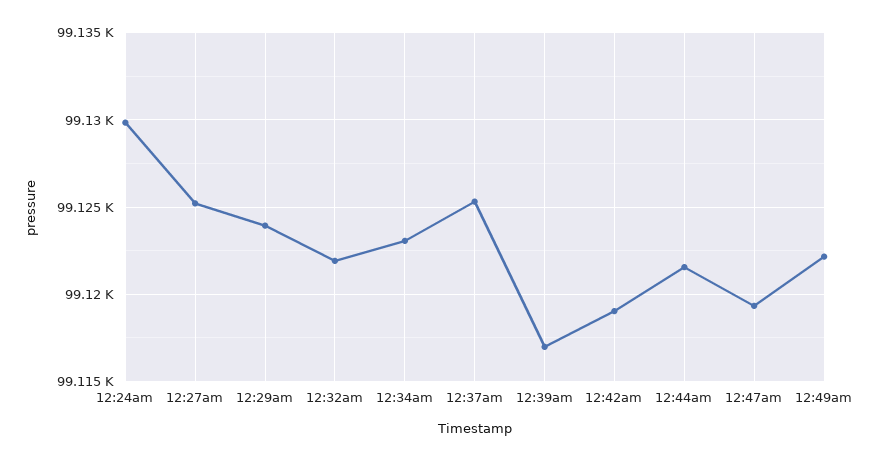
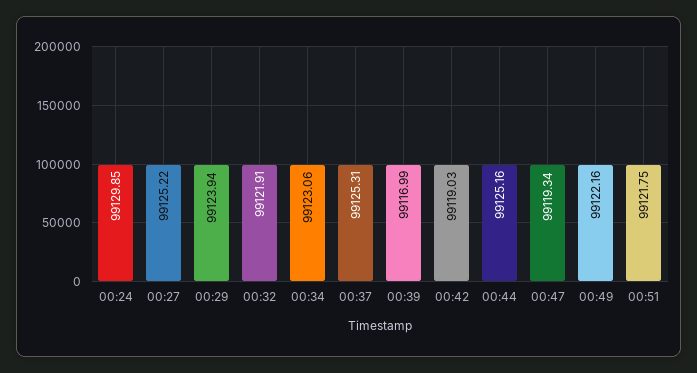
12:44am: 99121.5 -> 99125.16
00:51: none -> 99121.75

